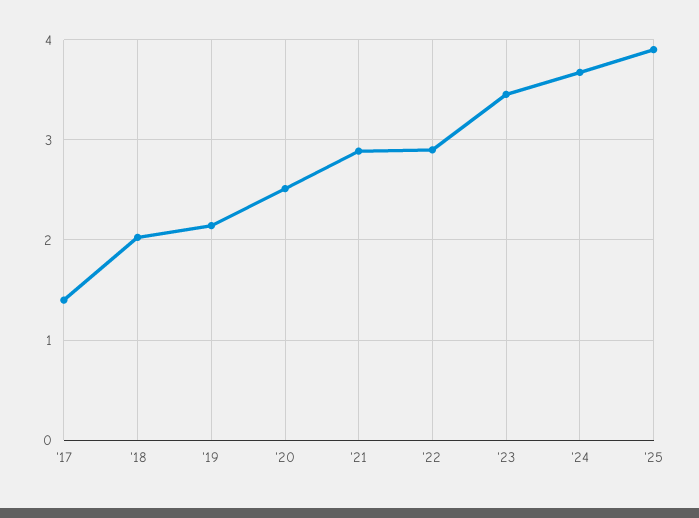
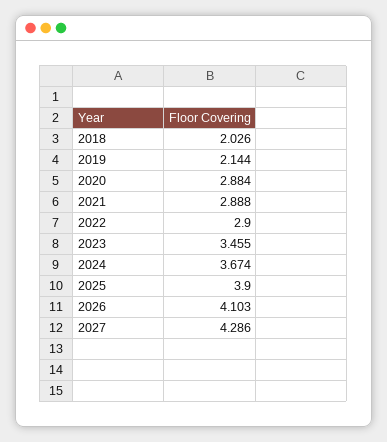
'17: 1.4 -> none
'20: 2.5 -> 2.884
2026: none -> 4.103
2027: none -> 4.286

